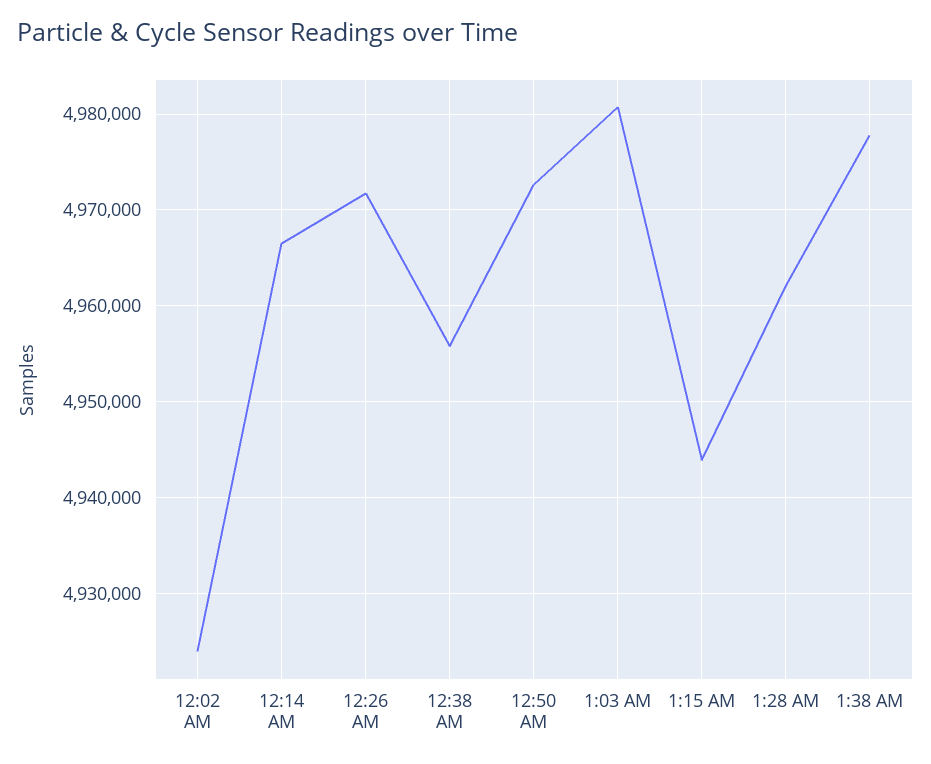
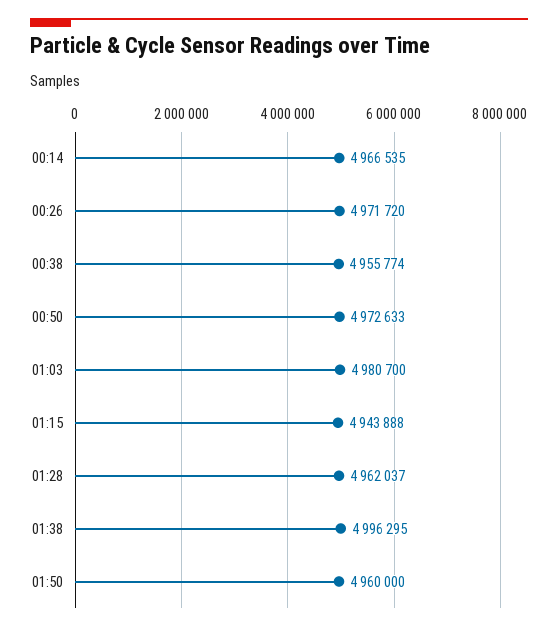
12:02 AM: 4924000 -> none
1:38 AM: 4978000 -> 4996295
01:50: none -> 4960000

